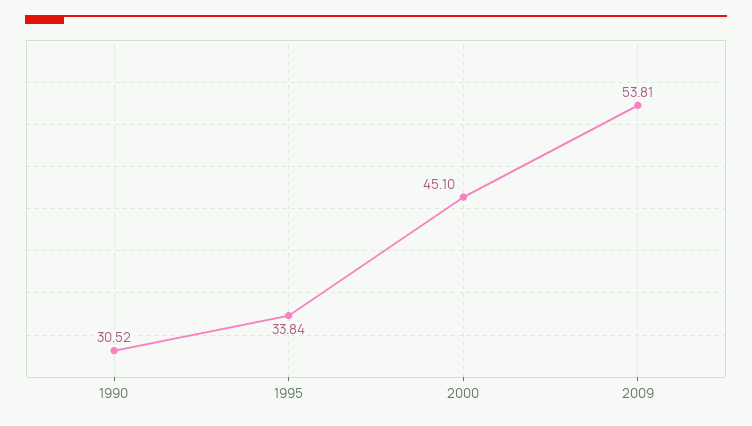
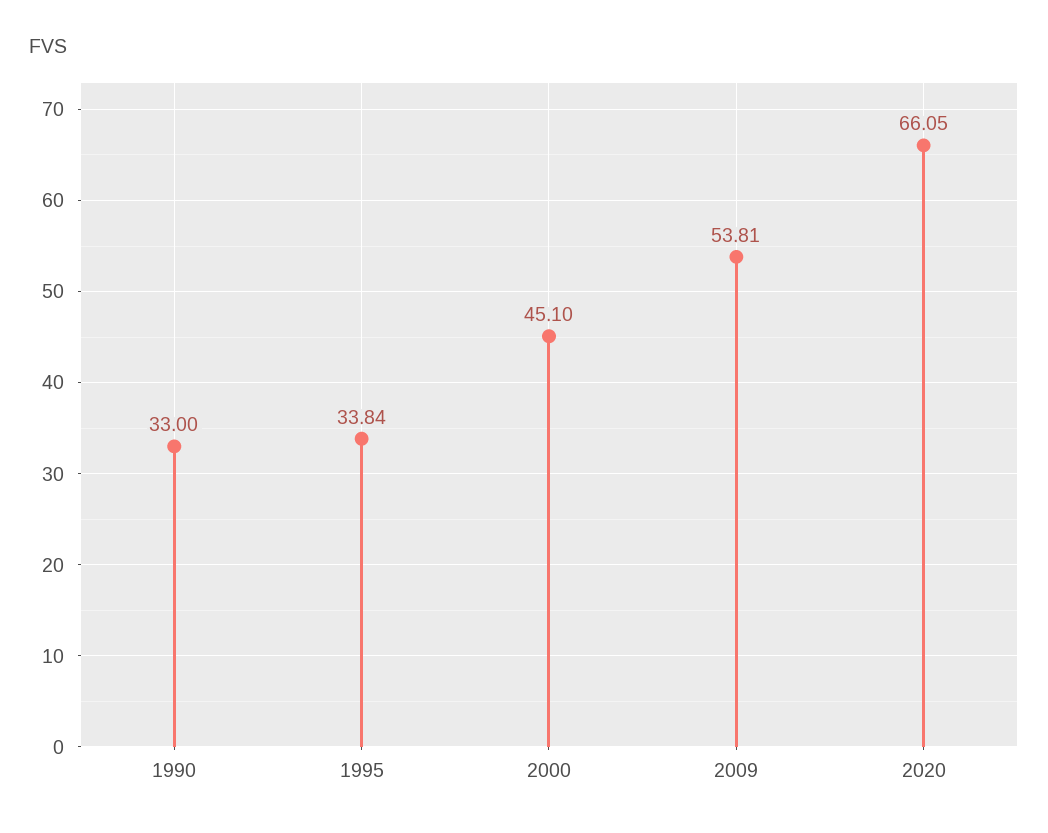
1990: 30.52 -> 33
2020: none -> 66.05

